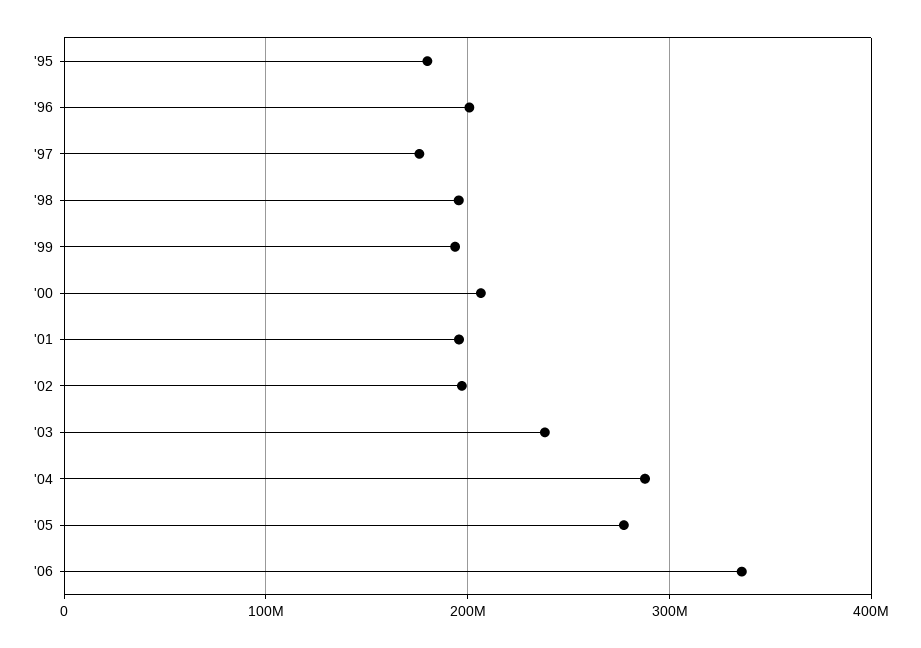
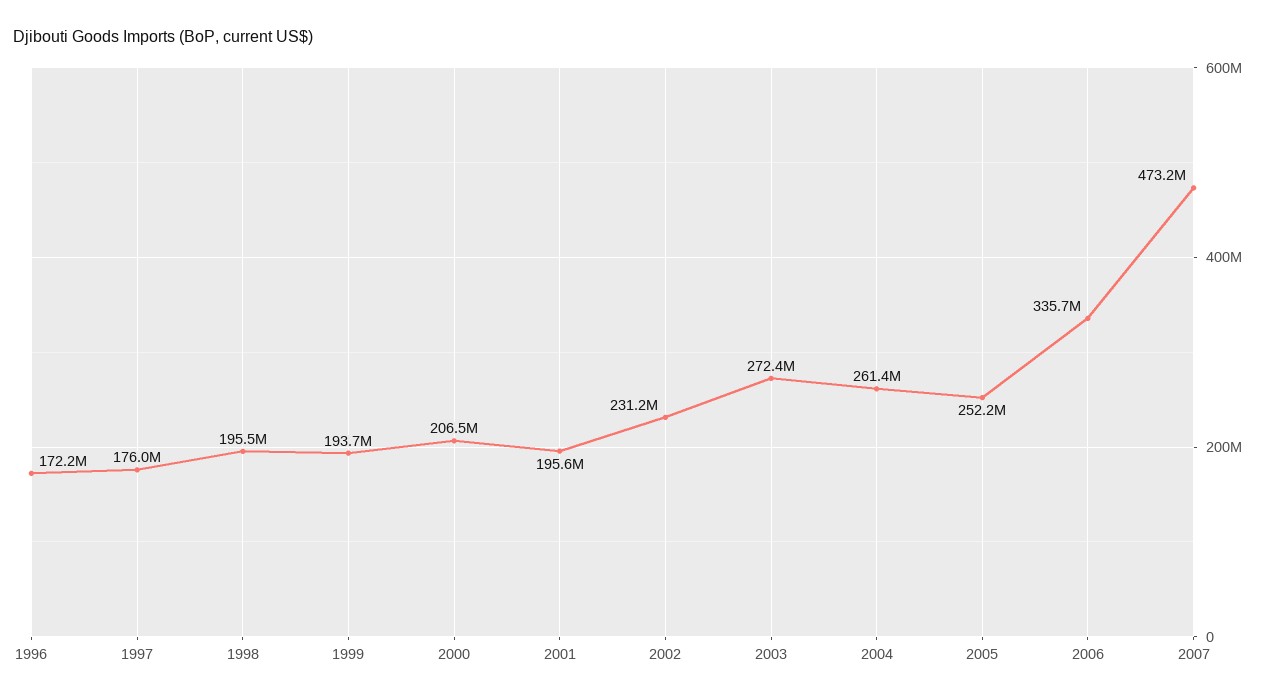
'95: 180000000 -> none
'96: 200000000 -> 172200000
'02: 200000000 -> 231200000
'03: 240000000 -> 272400000
'04: 290000000 -> 261400000
'05: 280000000 -> 252200000
2007: none -> 473200000

